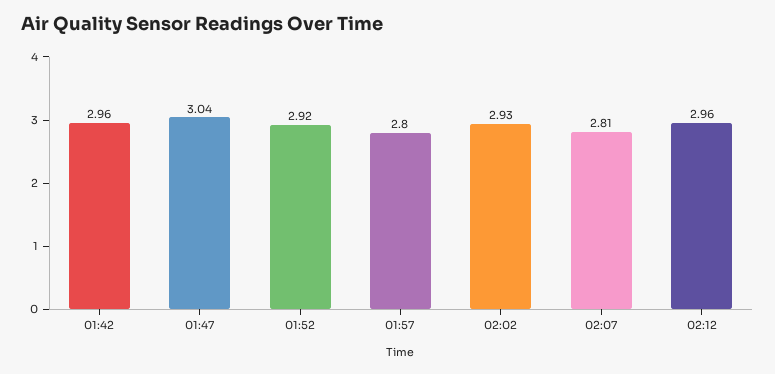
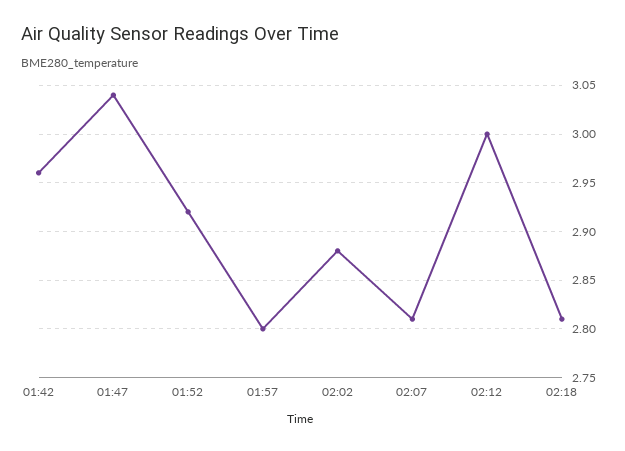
02:02: 2.93 -> 2.88
02:12: 2.96 -> 3
02:18: none -> 2.81

